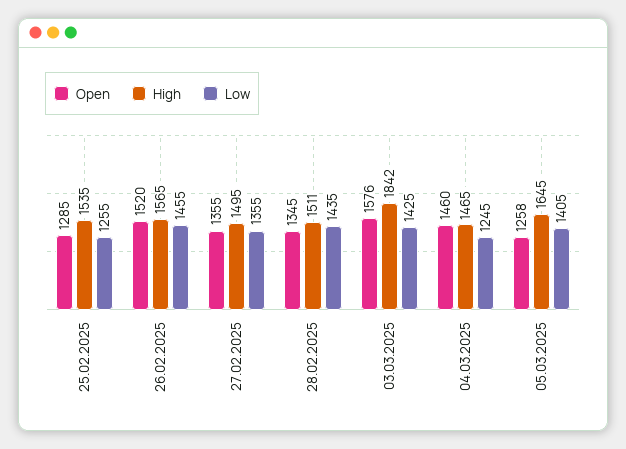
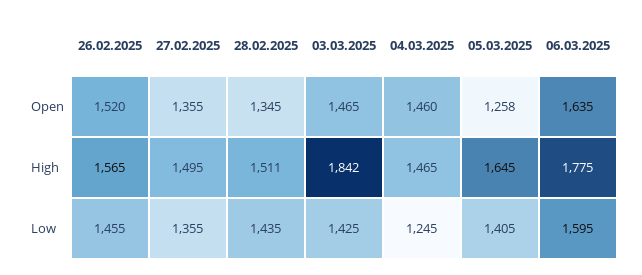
Open, 25.02.2025: 1285 -> none
High, 25.02.2025: 1535 -> none
Low, 25.02.2025: 1255 -> none
Open, 03.03.2025: 1576 -> 1465
Open, 06.03.2025: none -> 1635
High, 06.03.2025: none -> 1775
Low, 06.03.2025: none -> 1595

